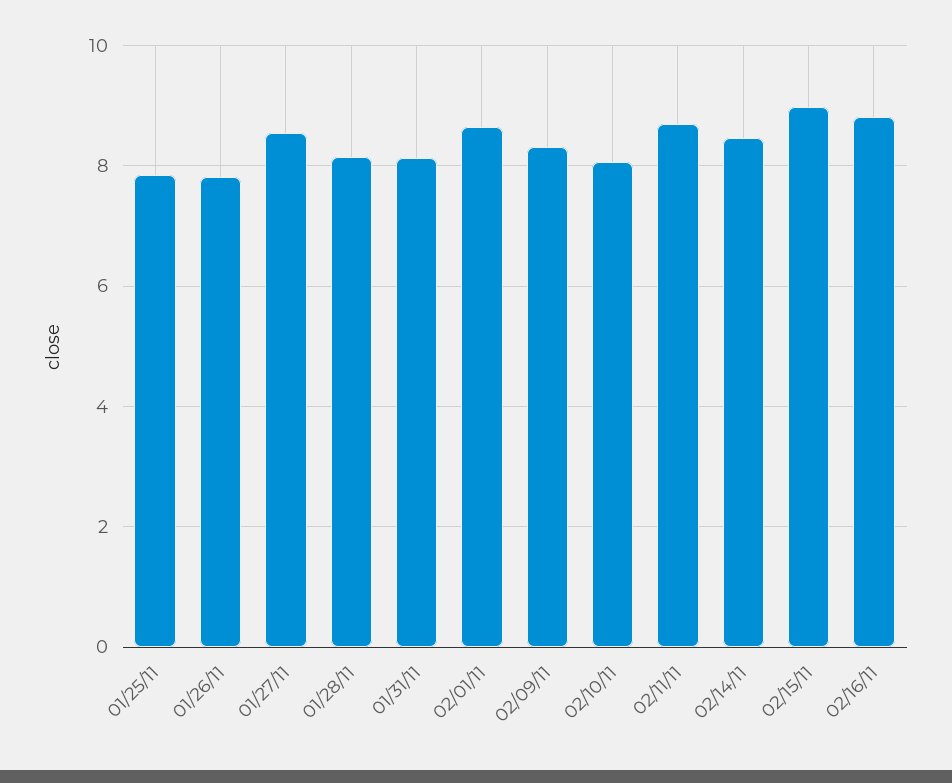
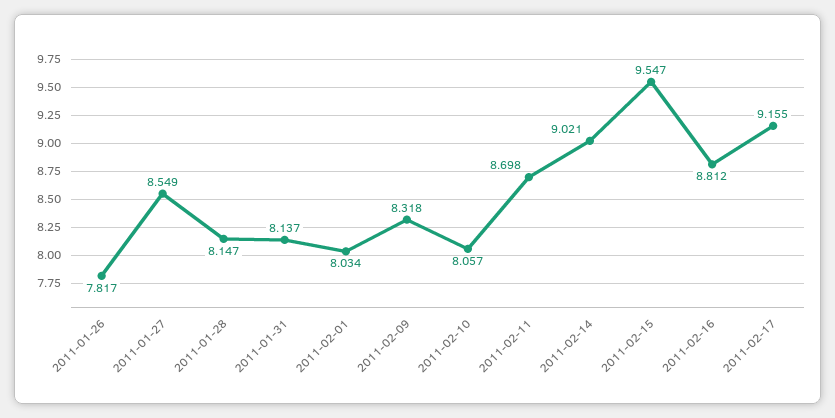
01/25/11: 7.8 -> none
02/01/11: 8.6 -> 8.034
02/14/11: 8.4 -> 9.021
02/15/11: 9 -> 9.547
2011-02-17: none -> 9.155

